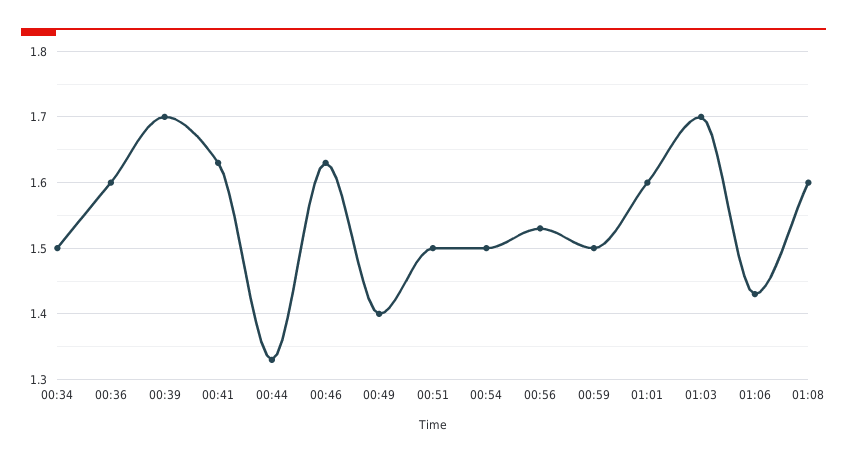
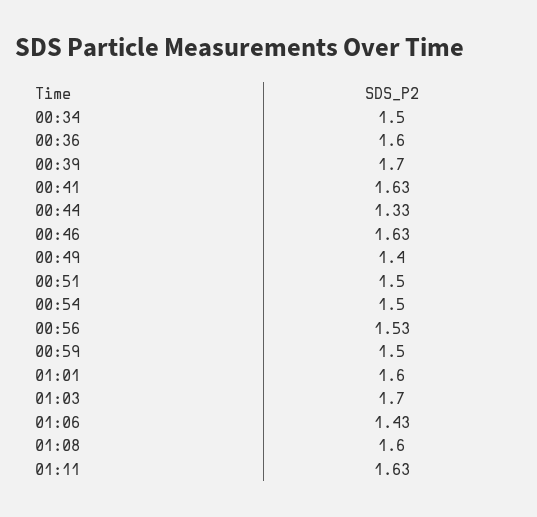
01:11: none -> 1.63

